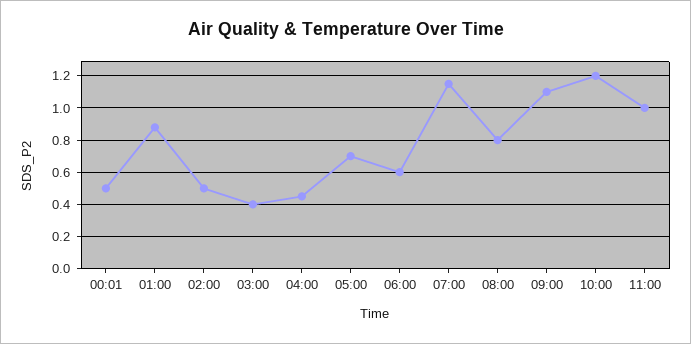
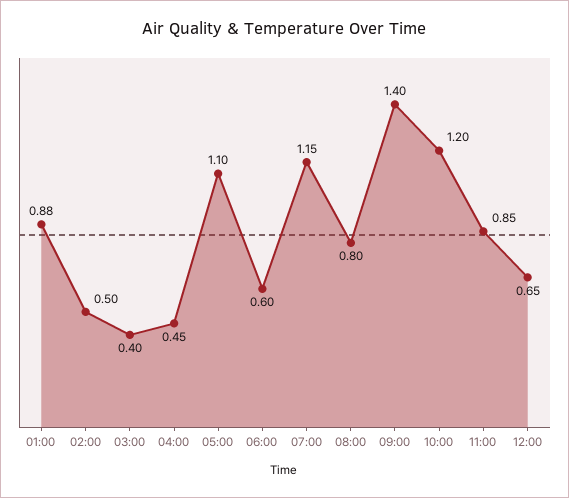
00:01: 0.5 -> none
05:00: 0.7 -> 1.1
09:00: 1.1 -> 1.4
11:00: 1 -> 0.85
12:00: none -> 0.65

